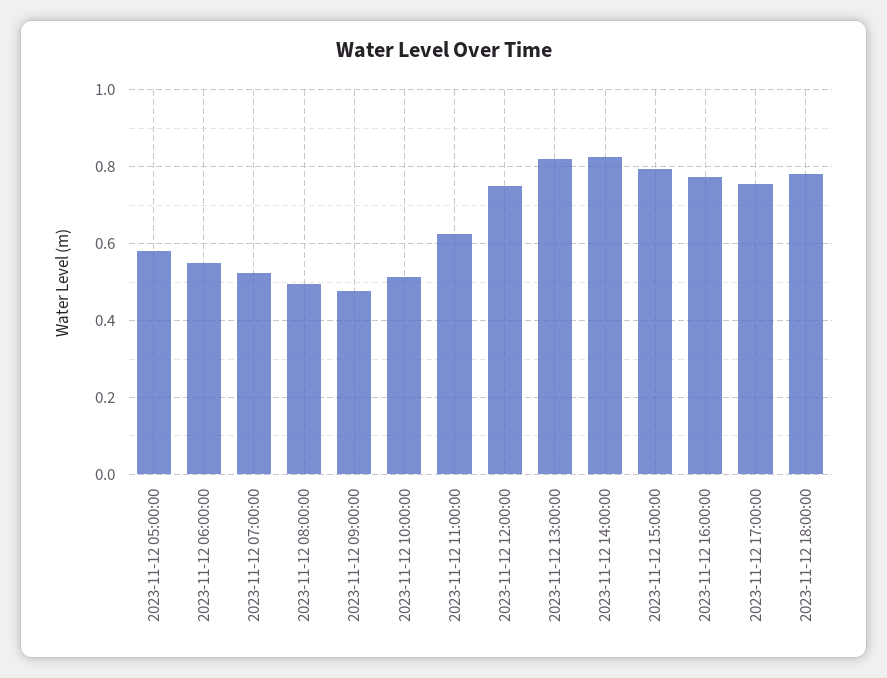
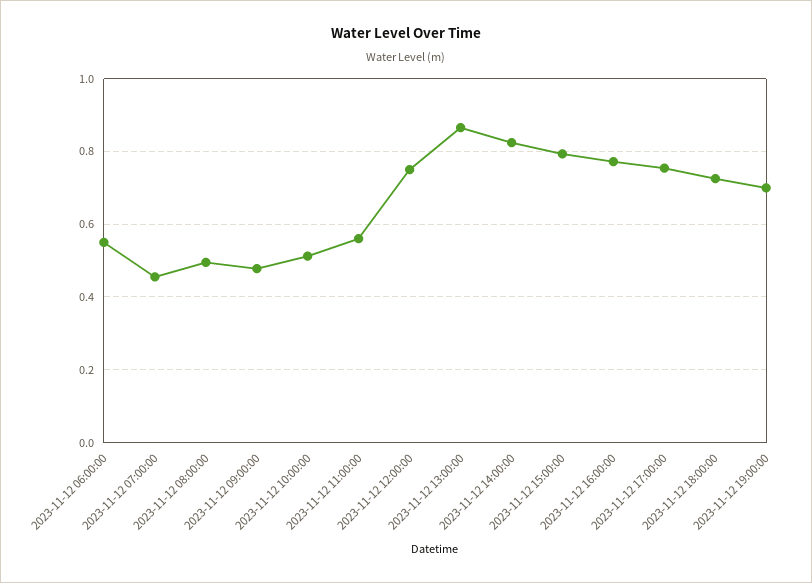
2023-11-12 05:00:00: 0.58 -> none
2023-11-12 07:00:00: 0.52 -> 0.46
2023-11-12 11:00:00: 0.62 -> 0.56
2023-11-12 13:00:00: 0.82 -> 0.86
2023-11-12 18:00:00: 0.78 -> 0.72
2023-11-12 19:00:00: none -> 0.7

